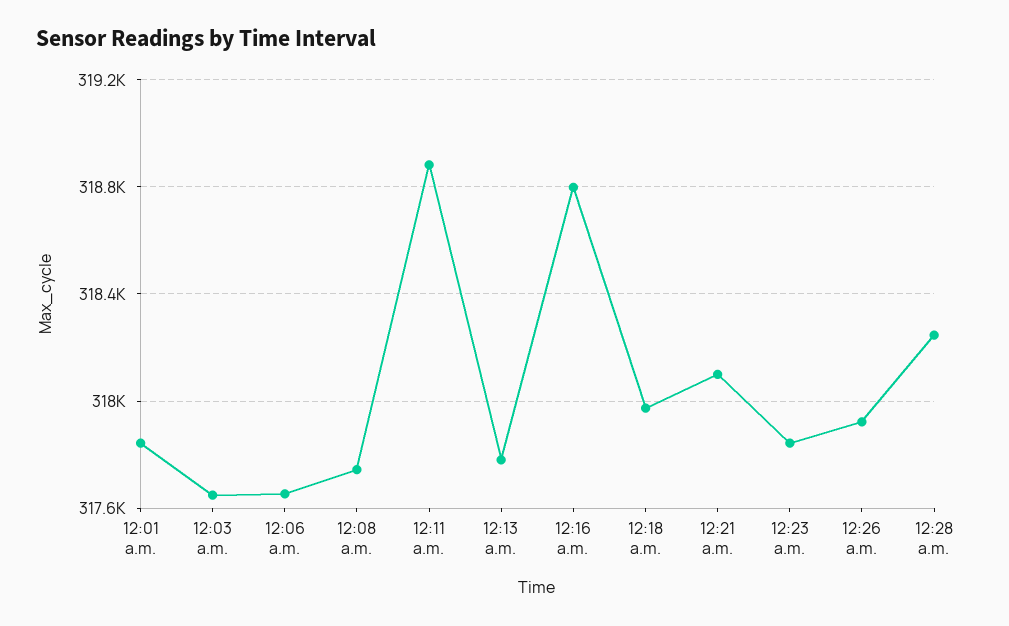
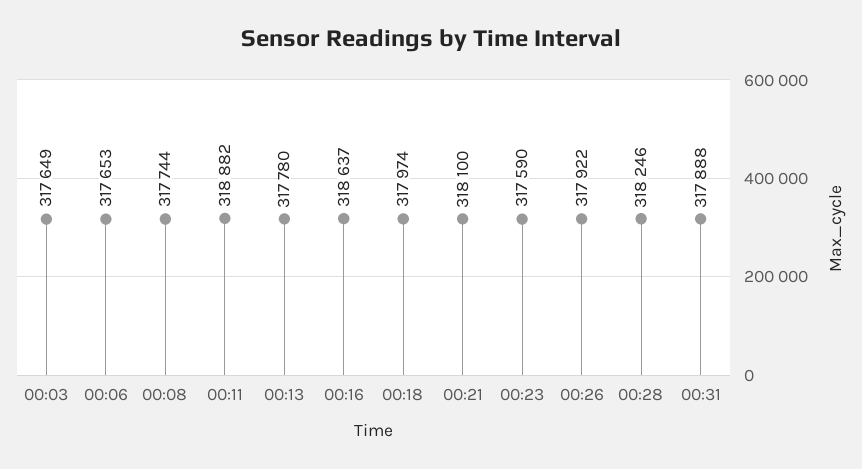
12:01 a.m.: 317850 -> none
12:16 a.m.: 318800 -> 318637
12:23 a.m.: 317850 -> 317590
00:31: none -> 317888

